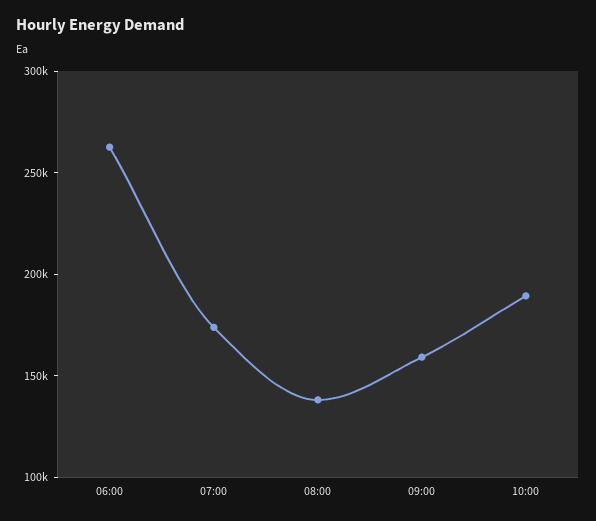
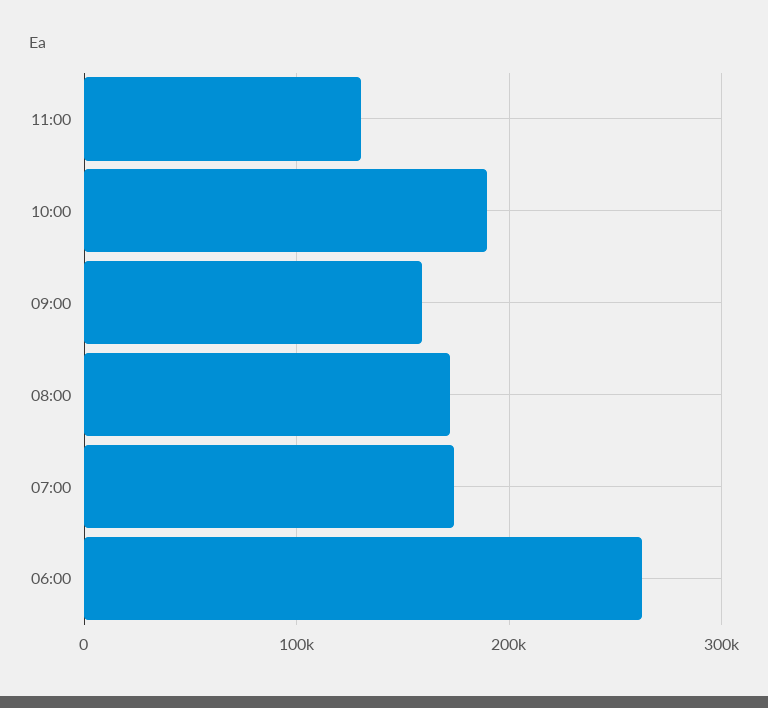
08:00: 140000 -> 170000
11:00: none -> 130000

